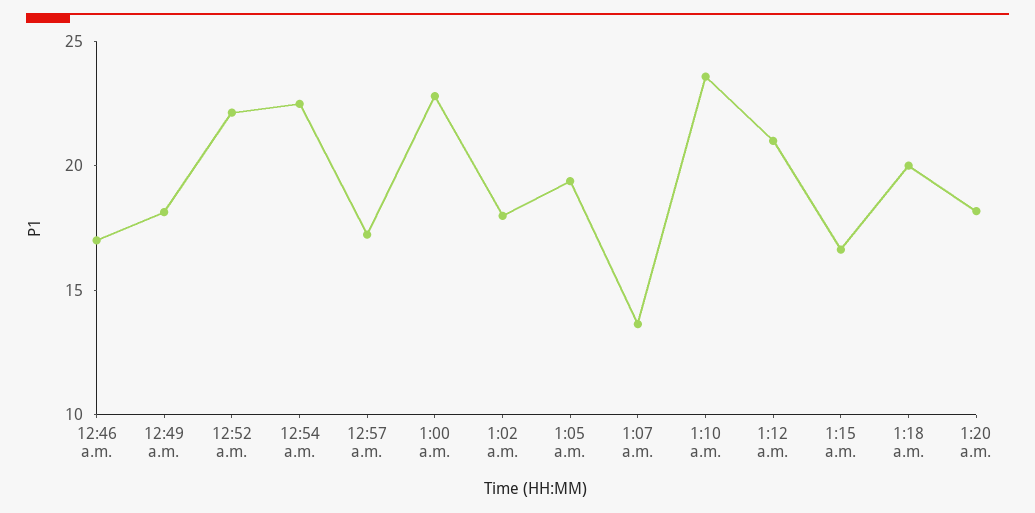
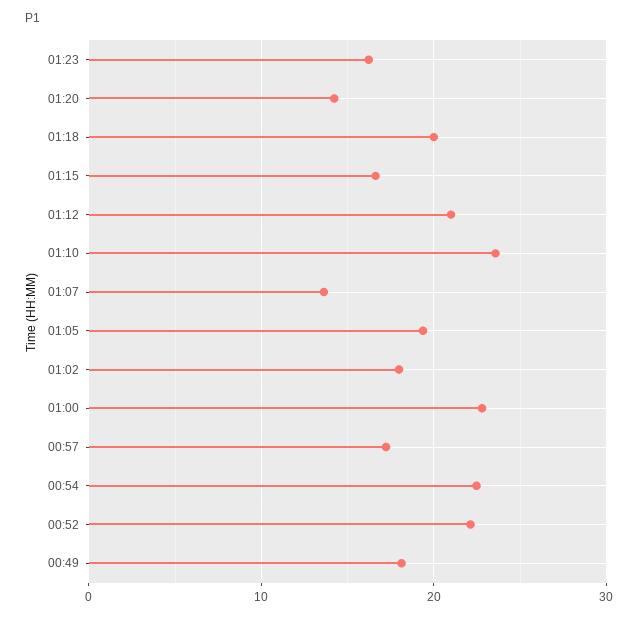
12:46 a.m.: 17 -> none
1:20 a.m.: 18 -> 14
01:23: none -> 16

